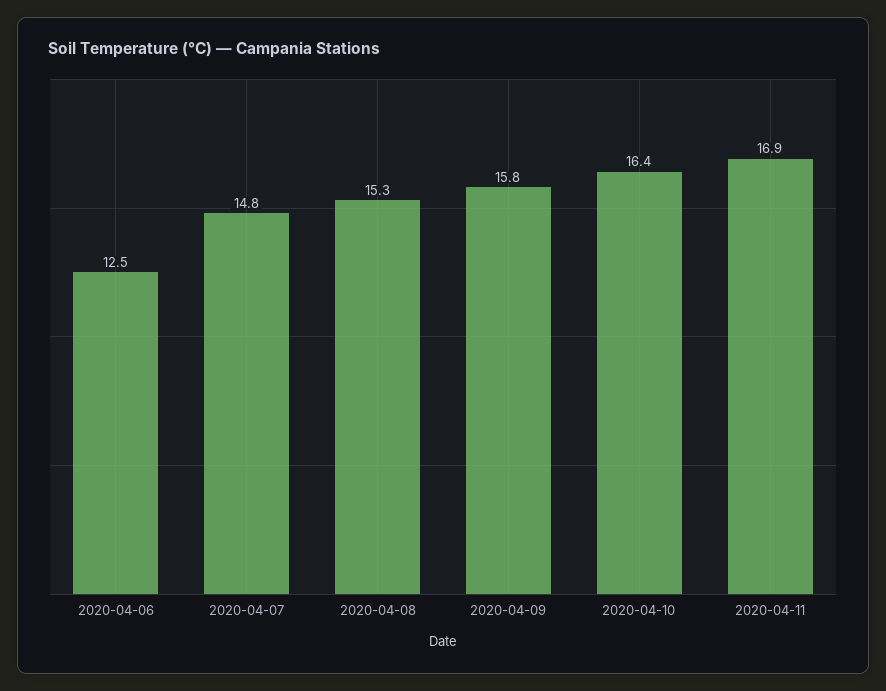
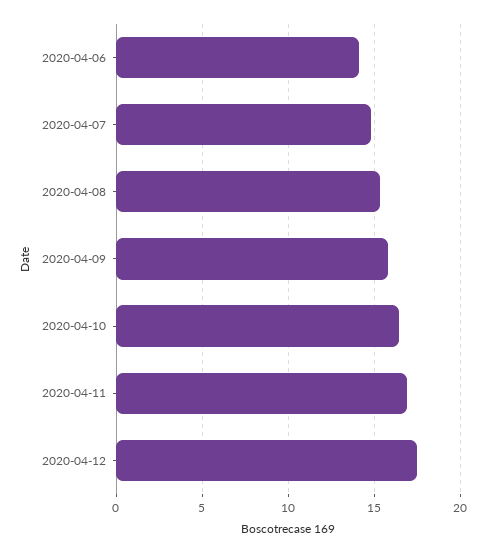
2020-04-06: 12.5 -> 14
2020-04-12: none -> 17.5

